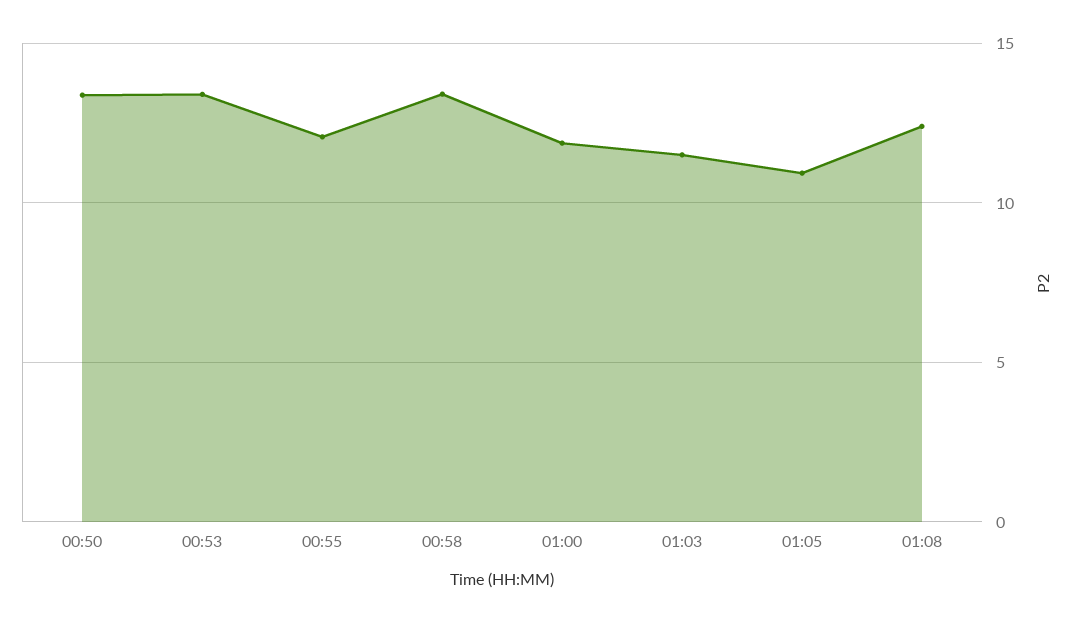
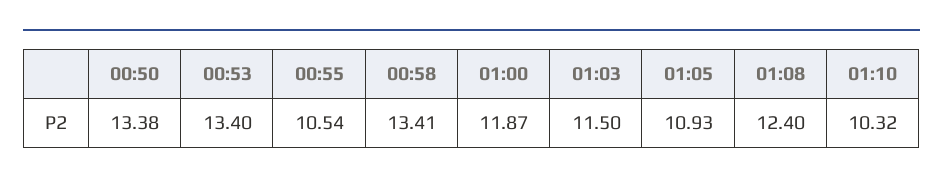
00:55: 12 -> 10.54
01:10: none -> 10.32

